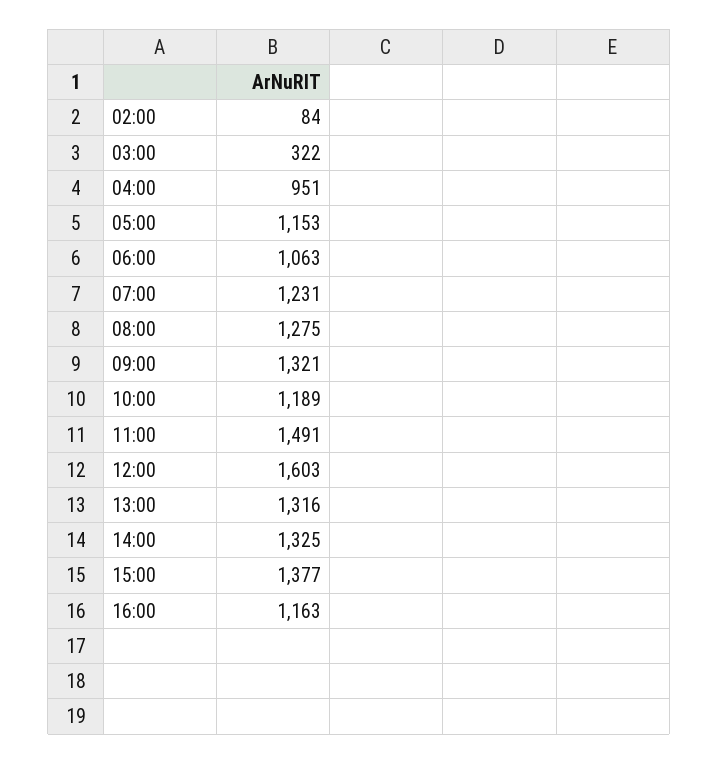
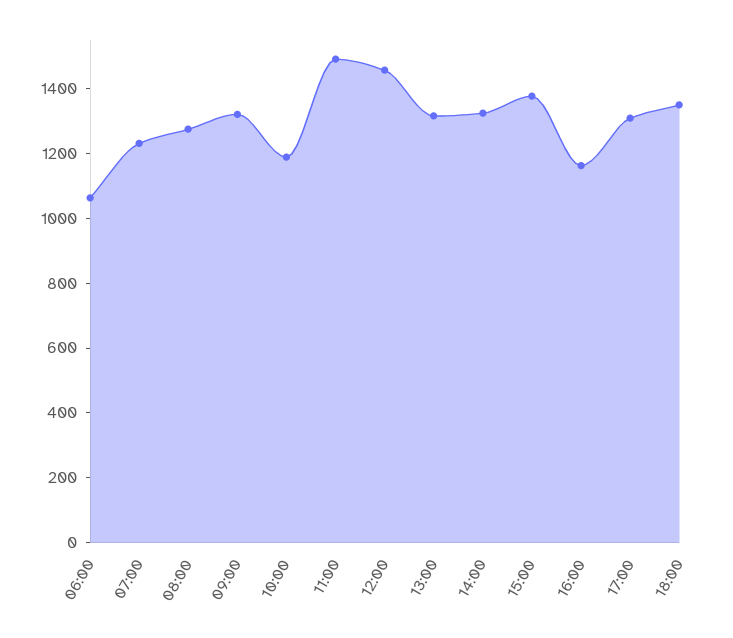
02:00: 84 -> none
03:00: 322 -> none
04:00: 951 -> none
05:00: 1153 -> none
12:00: 1603 -> 1450
17:00: none -> 1300
18:00: none -> 1350

